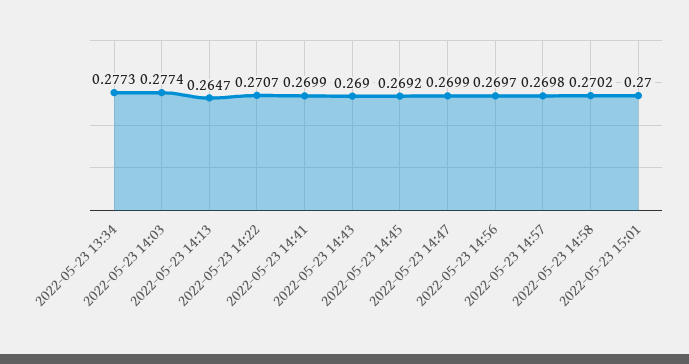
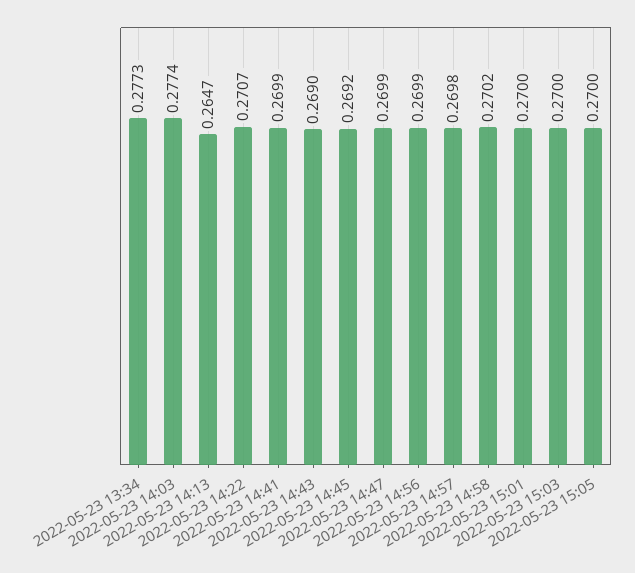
2022-05-23 14:56: 0.2697 -> 0.2699
2022-05-23 15:03: none -> 0.27
2022-05-23 15:05: none -> 0.27

